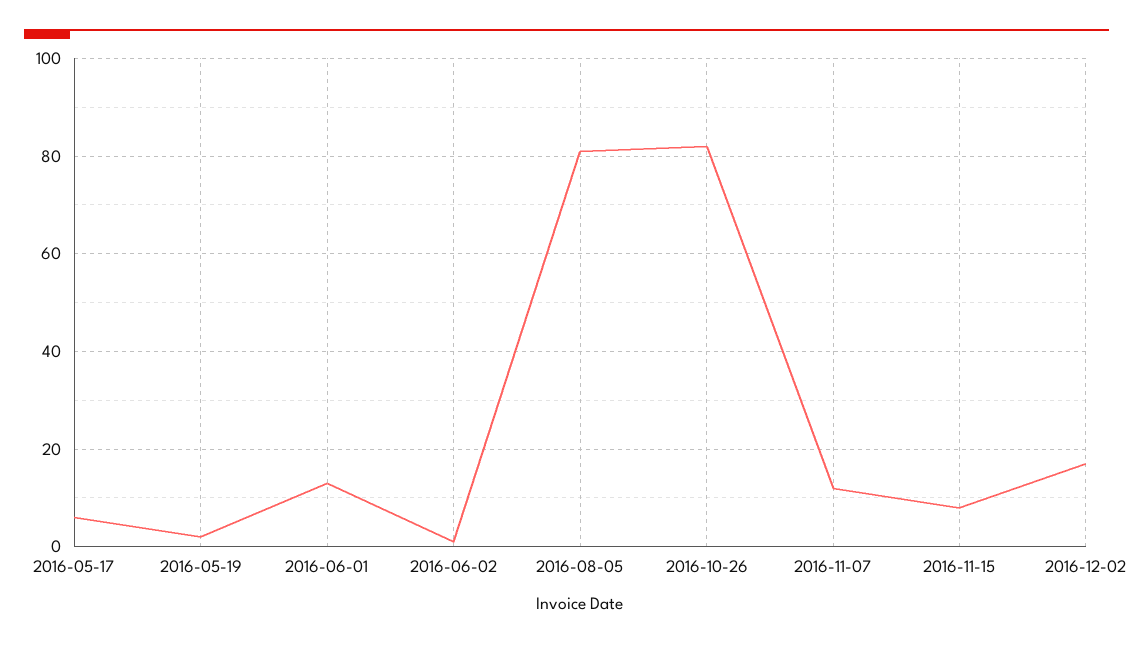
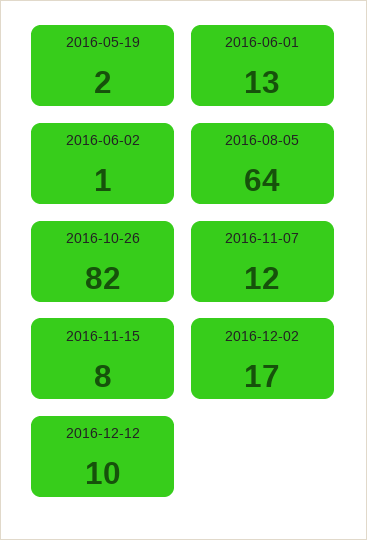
2016-05-17: 5 -> none
2016-08-05: 80 -> 64
2016-12-12: none -> 10

